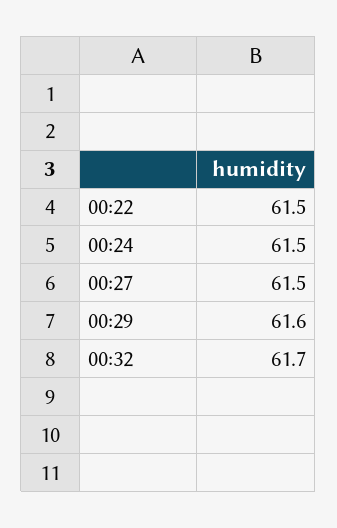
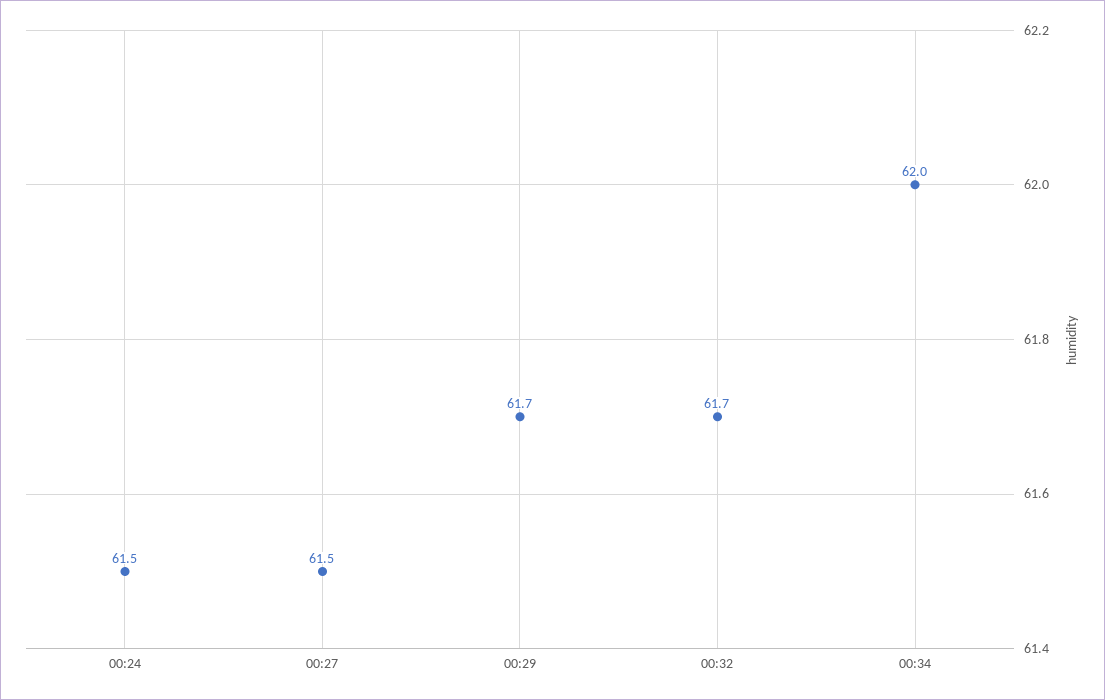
00:22: 61.5 -> none
00:29: 61.6 -> 61.7
00:34: none -> 62

